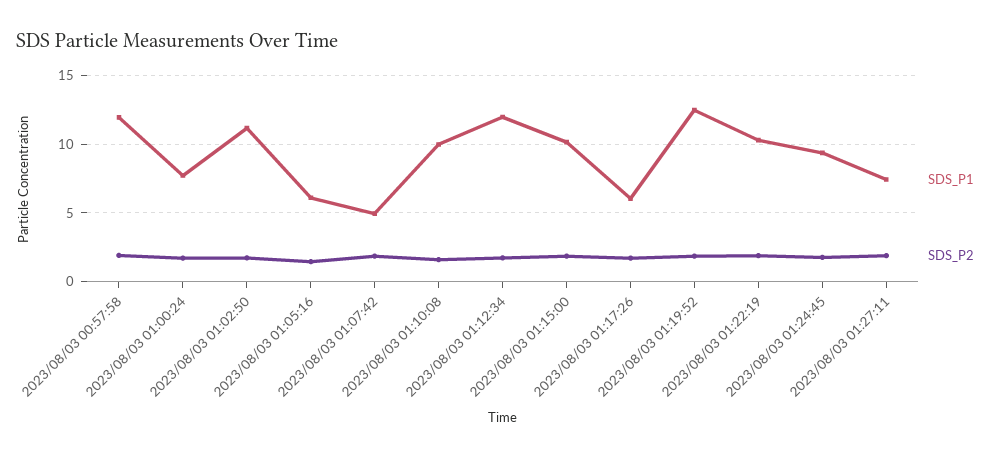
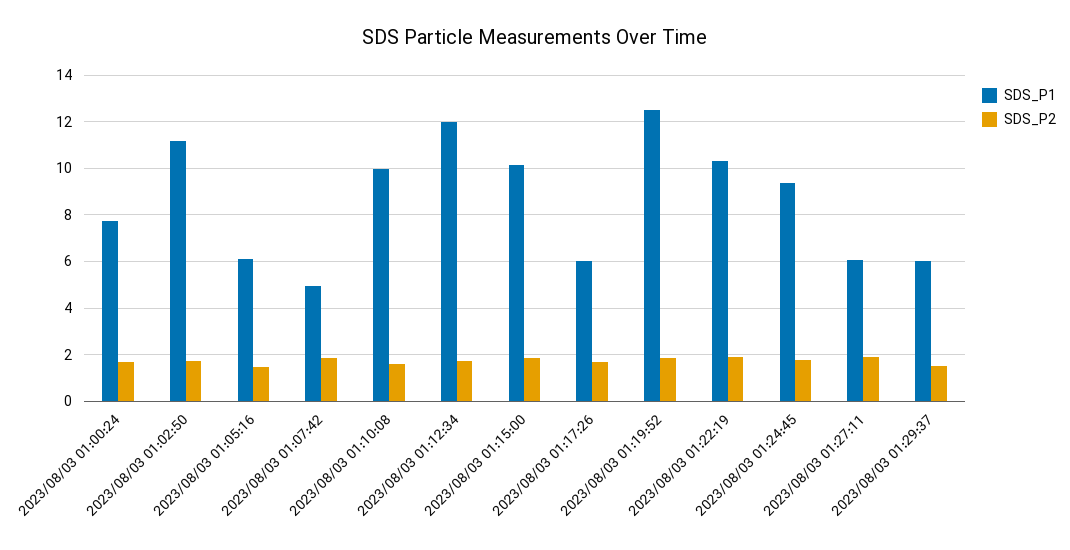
SDS_P1, 2023/08/03 00:57:58: 12 -> none
SDS_P2, 2023/08/03 00:57:58: 2 -> none
SDS_P1, 2023/08/03 01:27:11: 7.5 -> 6
SDS_P1, 2023/08/03 01:29:37: none -> 6
SDS_P2, 2023/08/03 01:29:37: none -> 1.5

